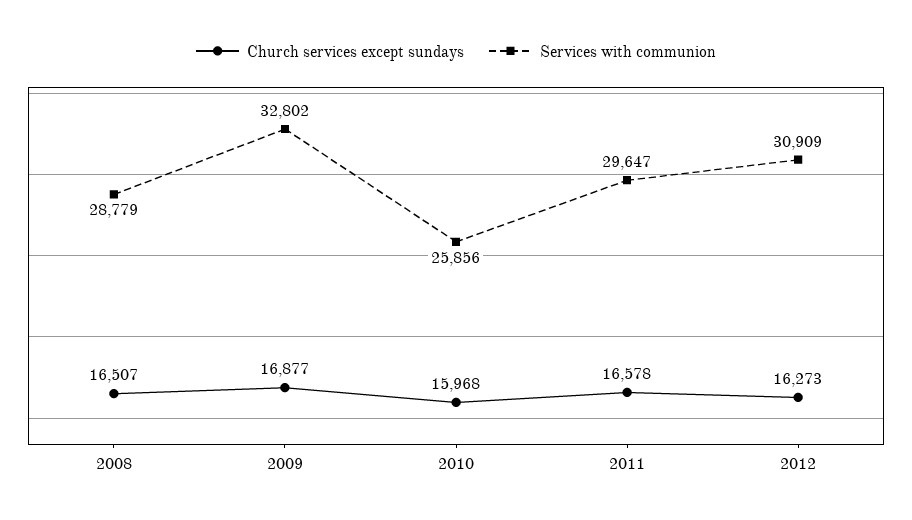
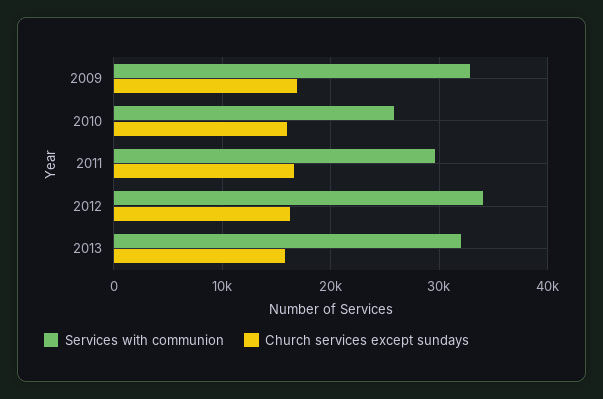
Church services except sundays, 2008: 16507 -> none
Services with communion, 2008: 28779 -> none
Services with communion, 2012: 30909 -> 34000
Services with communion, 2013: none -> 32000
Church services except sundays, 2013: none -> 16000

